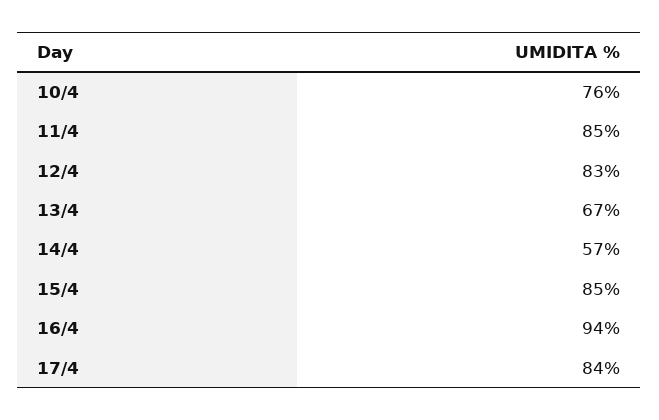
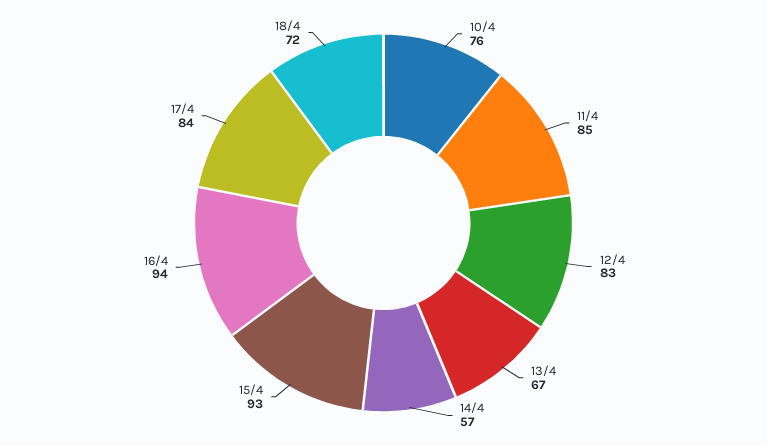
15/4: 85 -> 93
18/4: none -> 72

